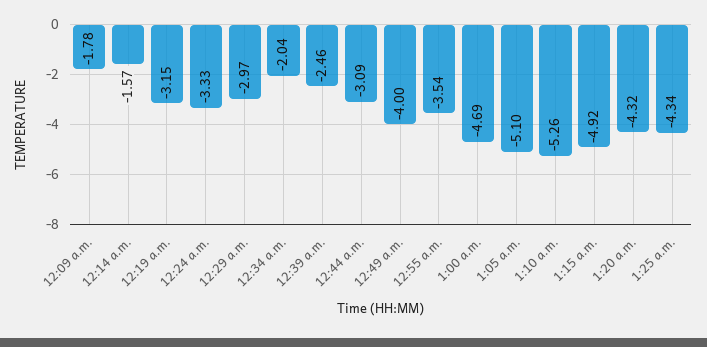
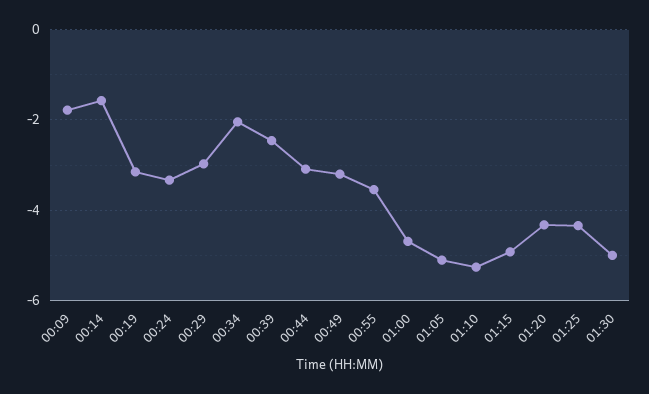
12:49 a.m.: -4 -> -3.2
01:30: none -> -5

